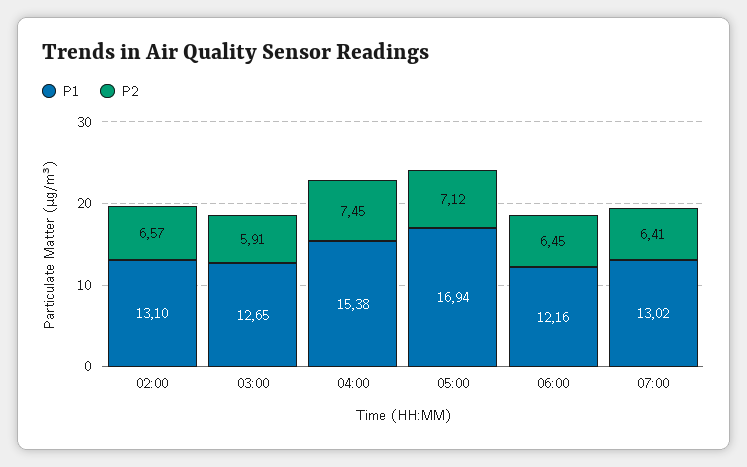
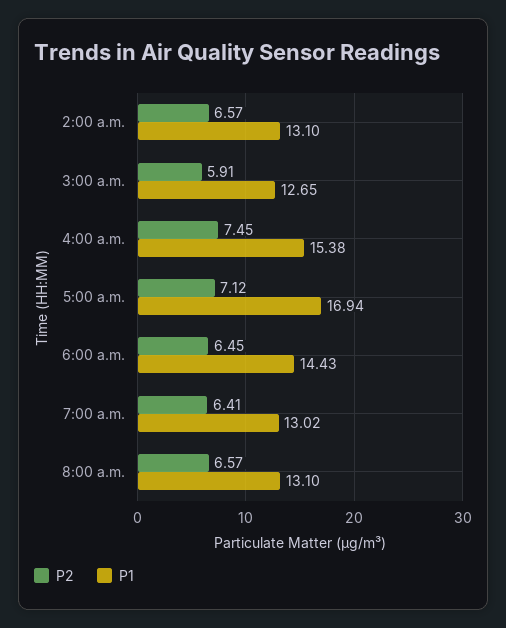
P1, 06:00: 12.16 -> 14.43
P2, 8:00 a.m.: none -> 6.57
P1, 8:00 a.m.: none -> 13.1

